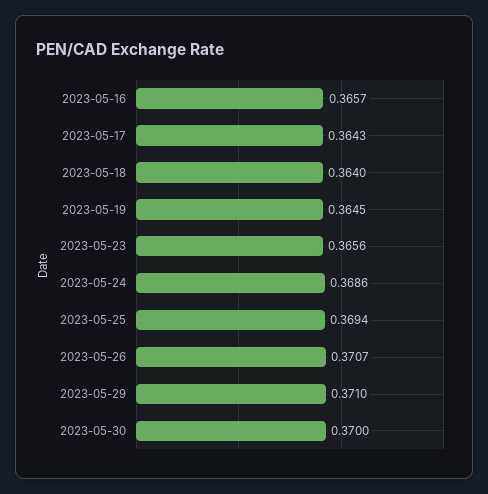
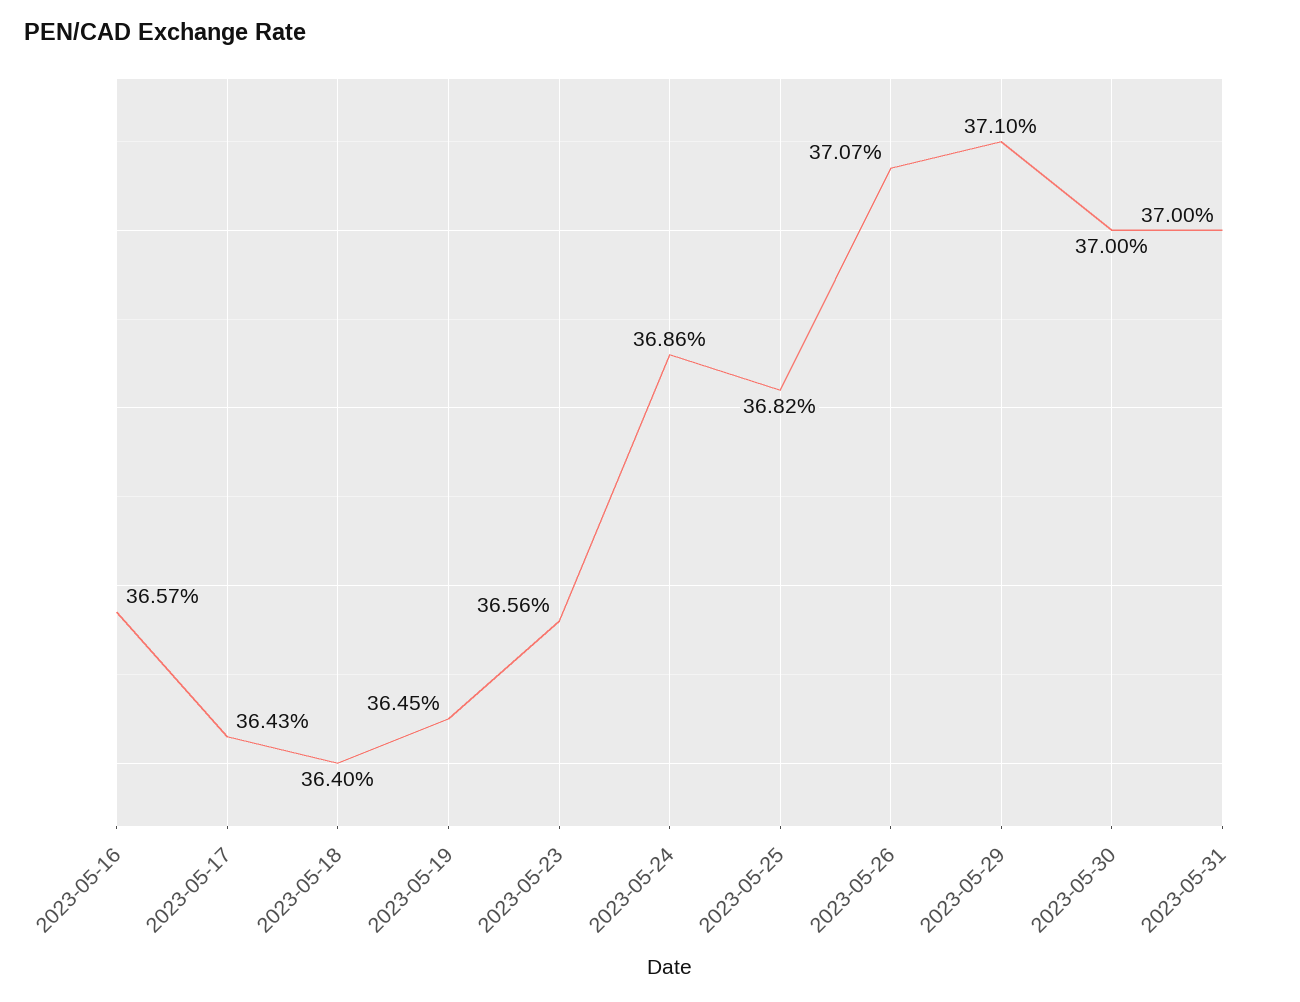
2023-05-25: 0.3694 -> 0.3682
2023-05-31: none -> 0.37

